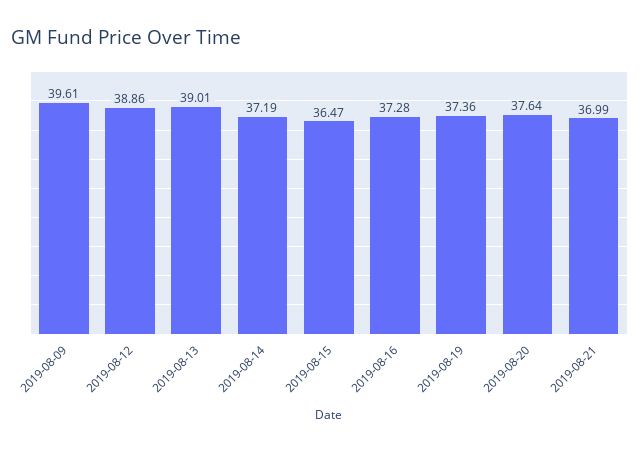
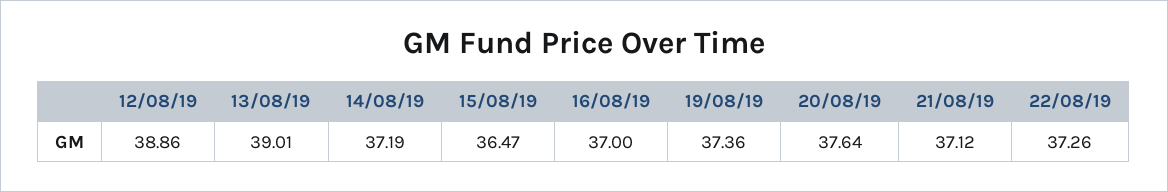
2019-08-09: 39.61 -> none
2019-08-16: 37.28 -> 37
2019-08-21: 36.99 -> 37.12
22/08/19: none -> 37.26

